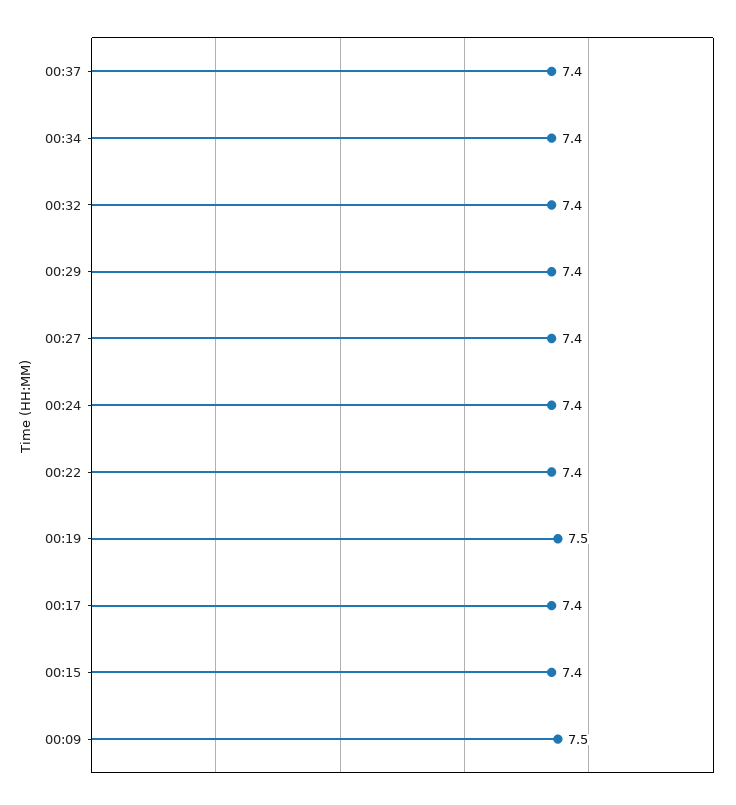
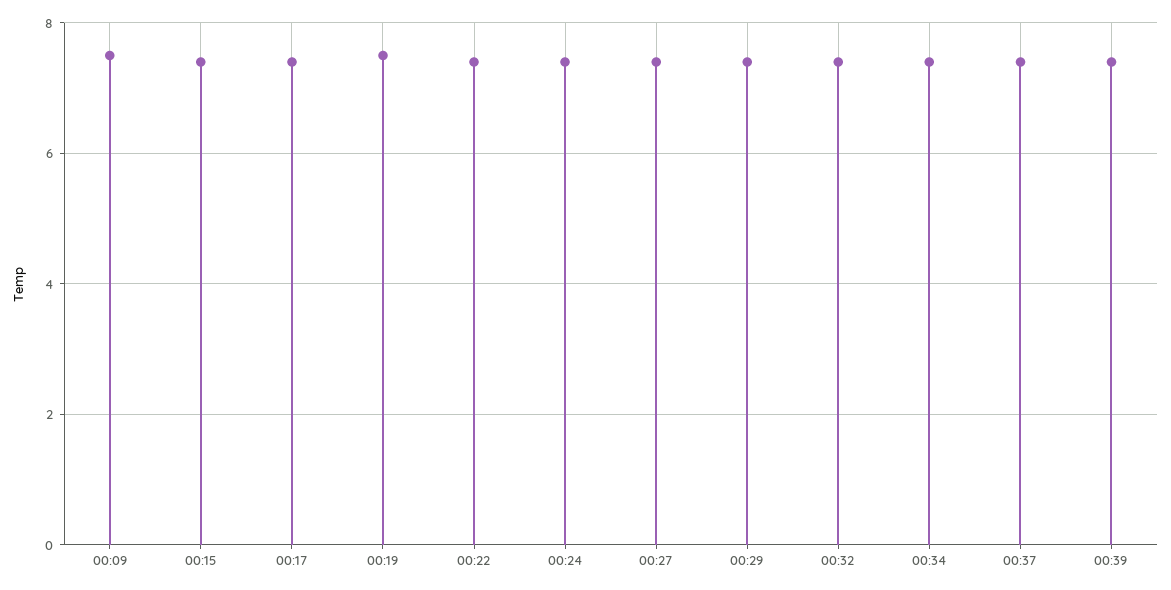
00:39: none -> 7.5

